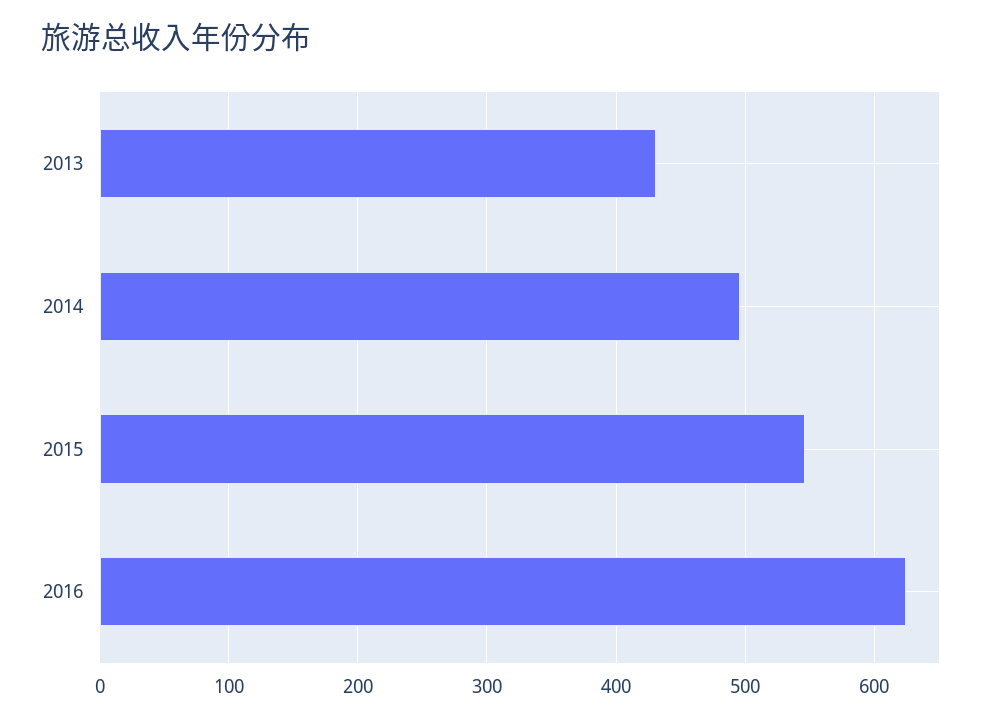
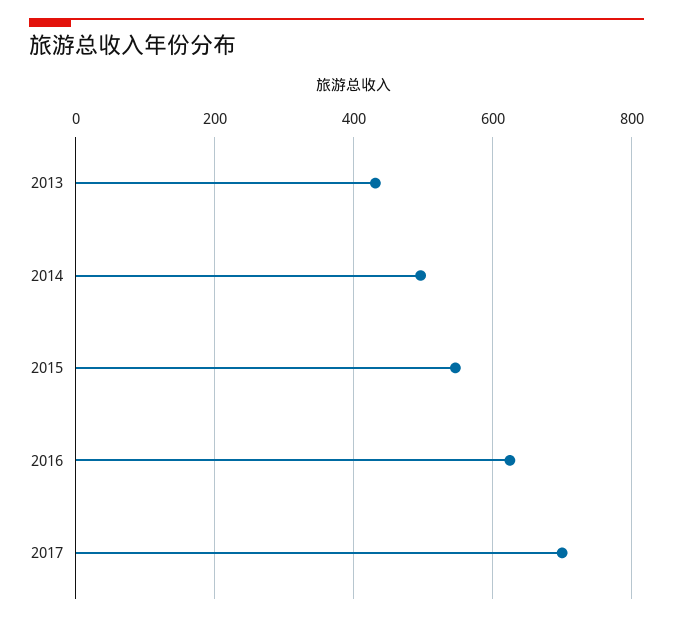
2017: none -> 700

